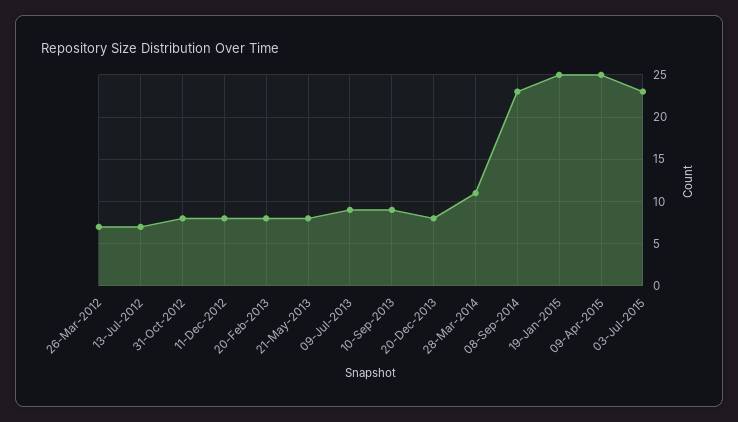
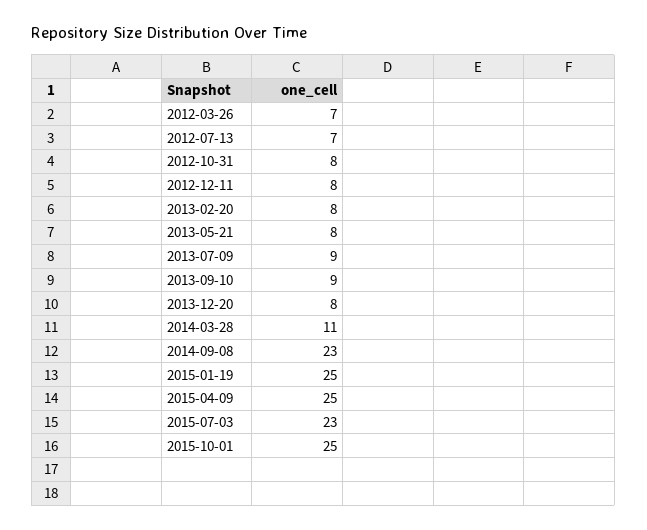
2015-10-01: none -> 25

